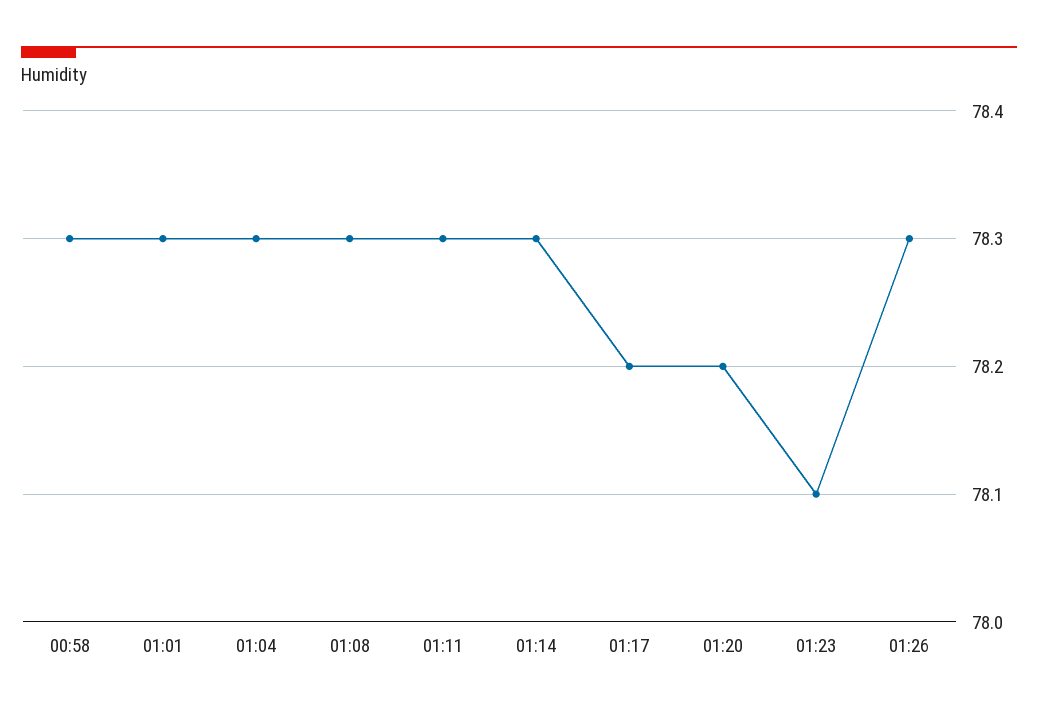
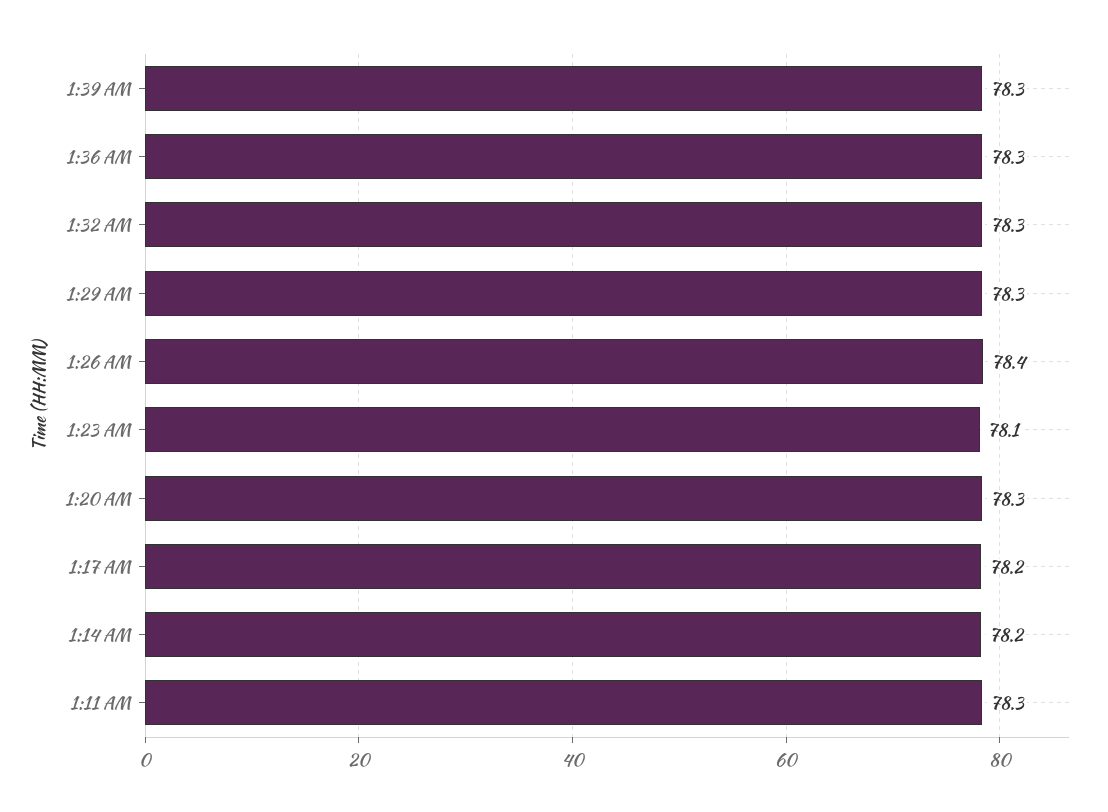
00:58: 78.3 -> none
01:01: 78.3 -> none
01:04: 78.3 -> none
01:08: 78.3 -> none
01:14: 78.3 -> 78.2
01:20: 78.2 -> 78.3
01:26: 78.3 -> 78.4
1:39 AM: none -> 78.3
1:36 AM: none -> 78.3
1:32 AM: none -> 78.3
1:29 AM: none -> 78.3

